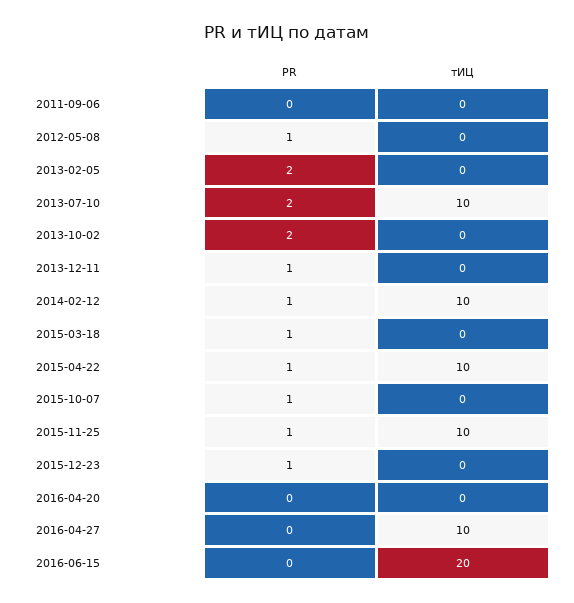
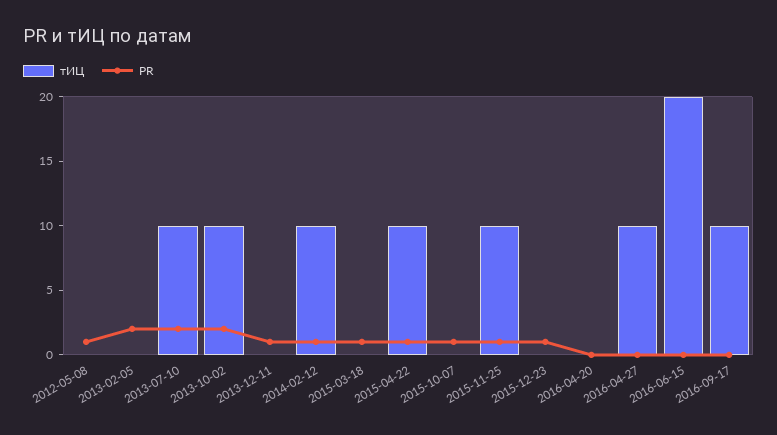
PR, 2011-09-06: 0 -> none
тИЦ, 2011-09-06: 0 -> none
тИЦ, 2013-10-02: 0 -> 10
тИЦ, 2016-09-17: none -> 10
PR, 2016-09-17: none -> 0

